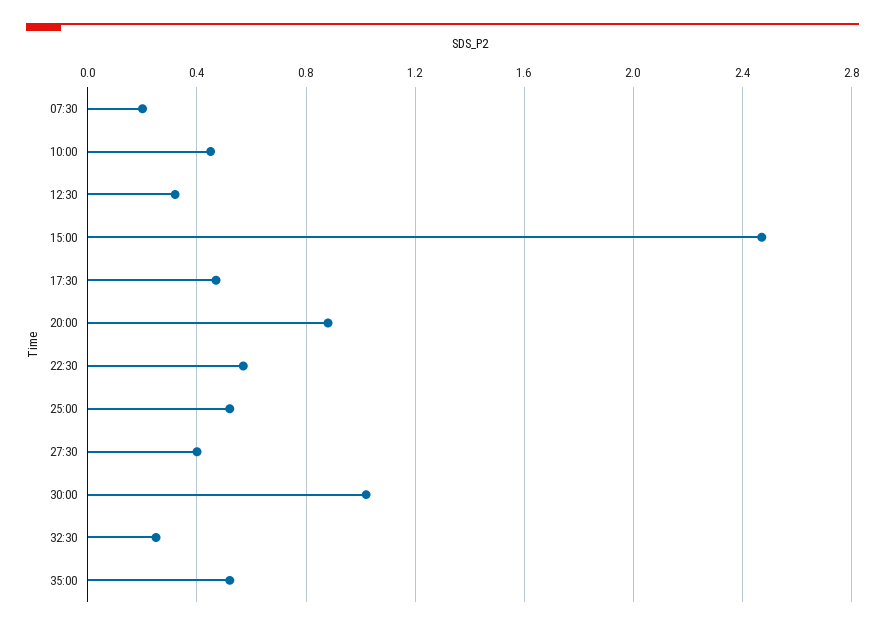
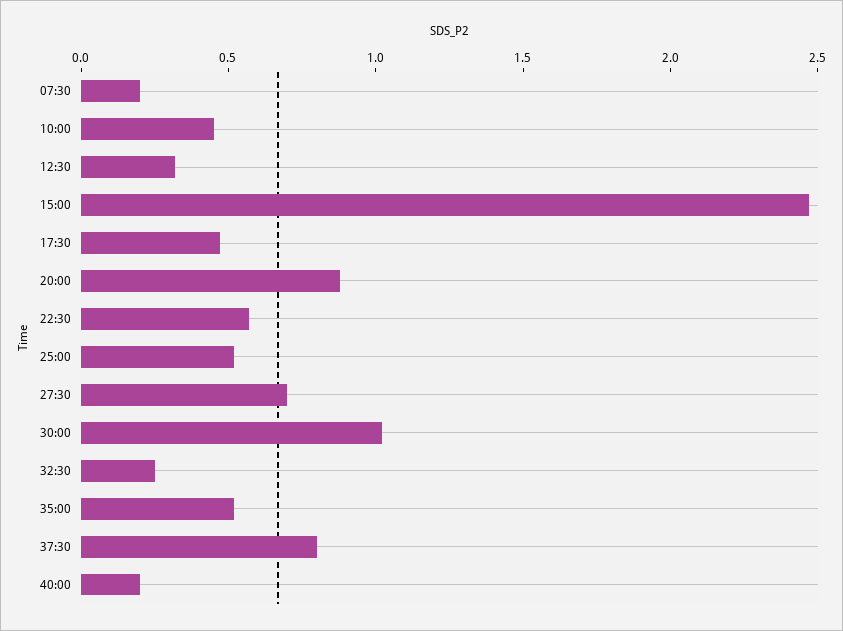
27:30: 0.4 -> 0.7
37:30: none -> 0.8
40:00: none -> 0.2

